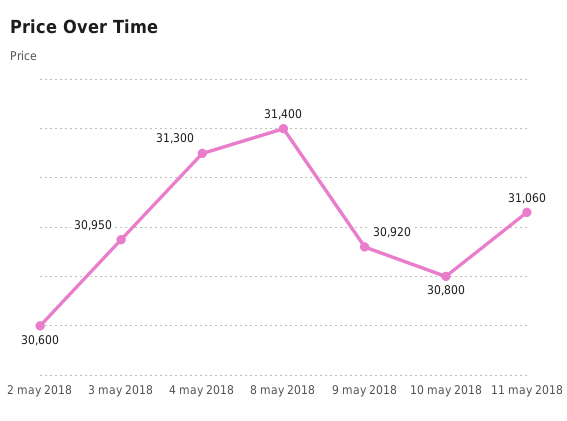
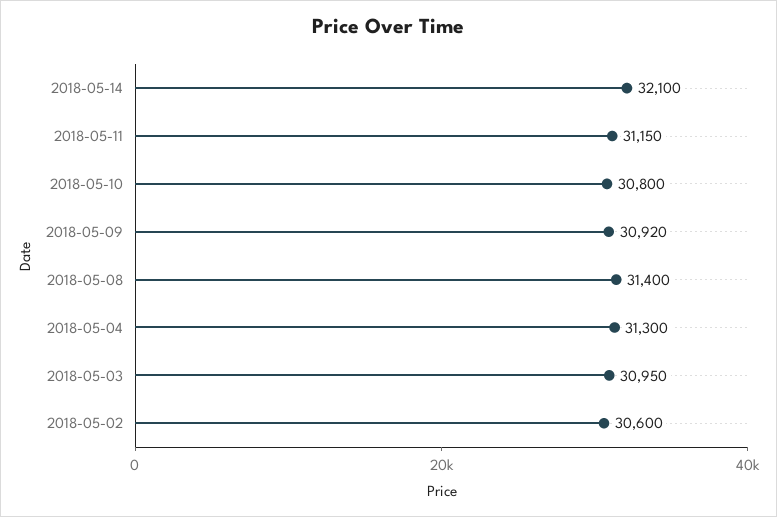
11 may 2018: 31060 -> 31150
2018-05-14: none -> 32100

